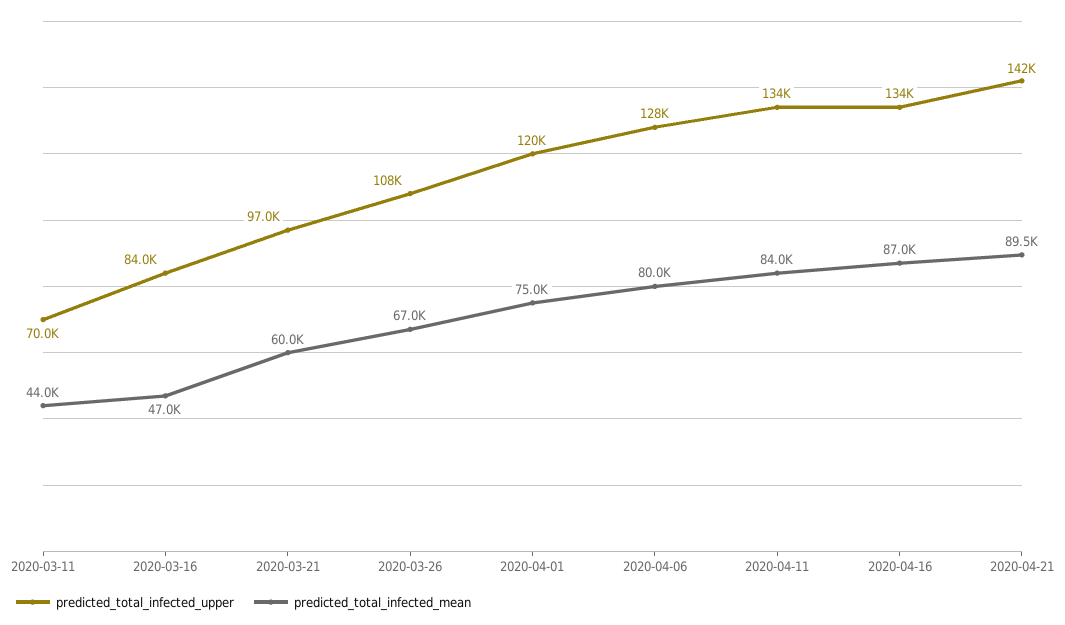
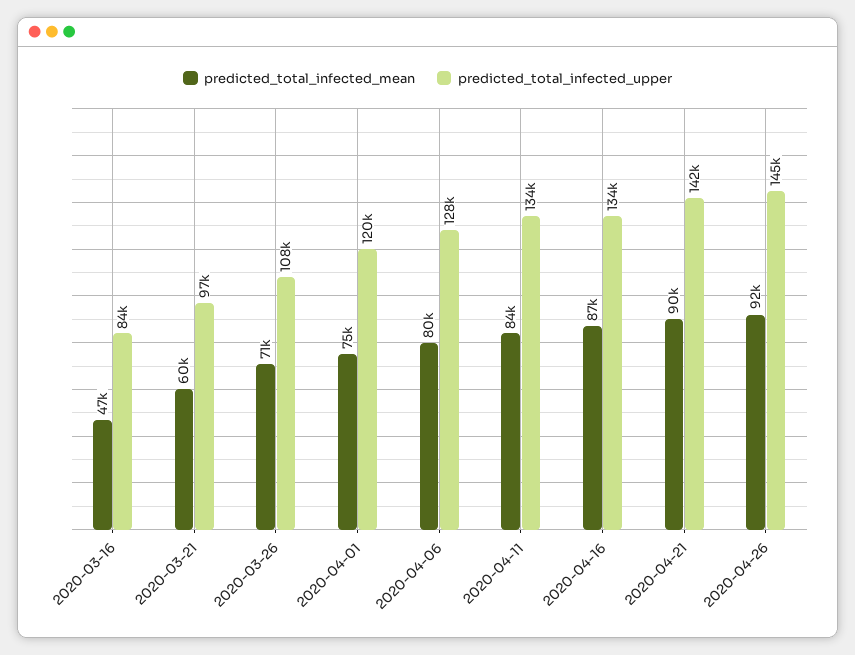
predicted_total_infected_upper, 2020-03-11: 70000 -> none
predicted_total_infected_mean, 2020-03-11: 44000 -> none
predicted_total_infected_mean, 2020-03-26: 67000 -> 71000
predicted_total_infected_mean, 2020-04-26: none -> 92000
predicted_total_infected_upper, 2020-04-26: none -> 145000

